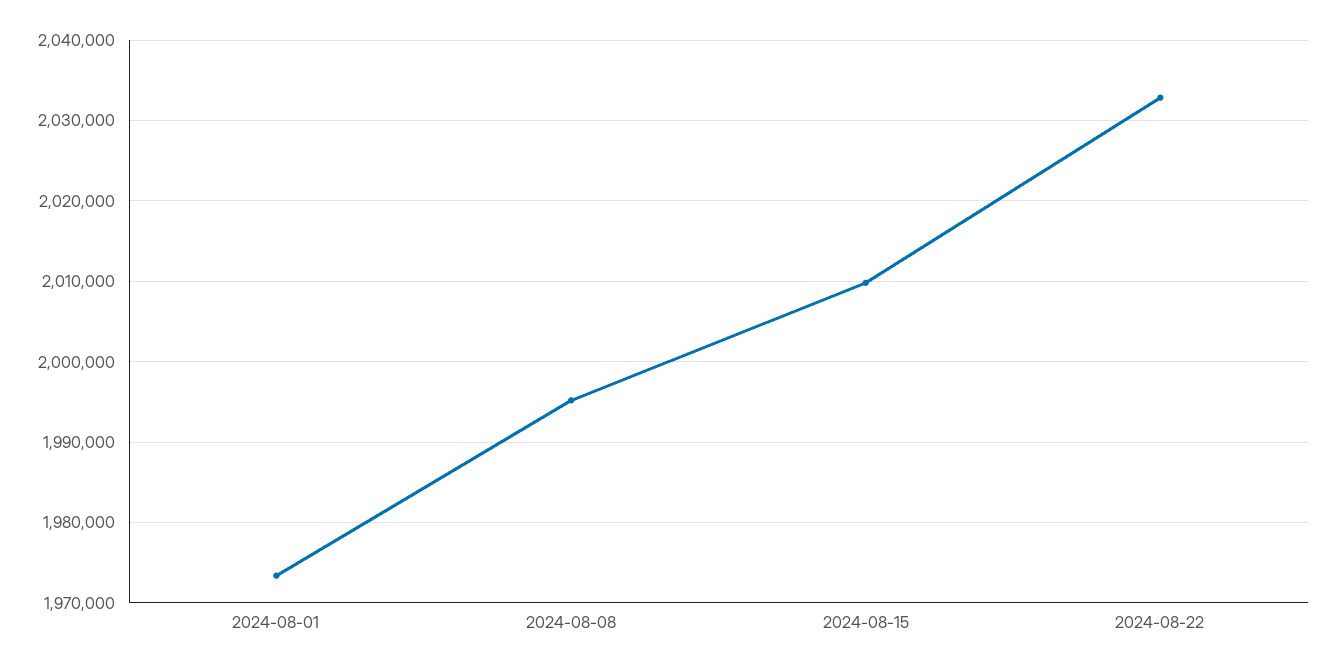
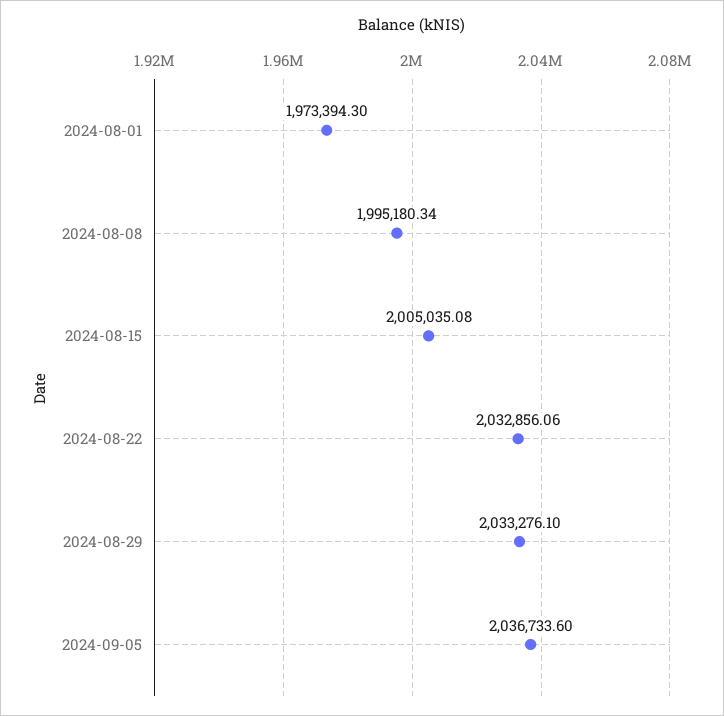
2024-08-15: 2010000 -> 2005035.08
2024-08-29: none -> 2033276.1
2024-09-05: none -> 2036733.6

